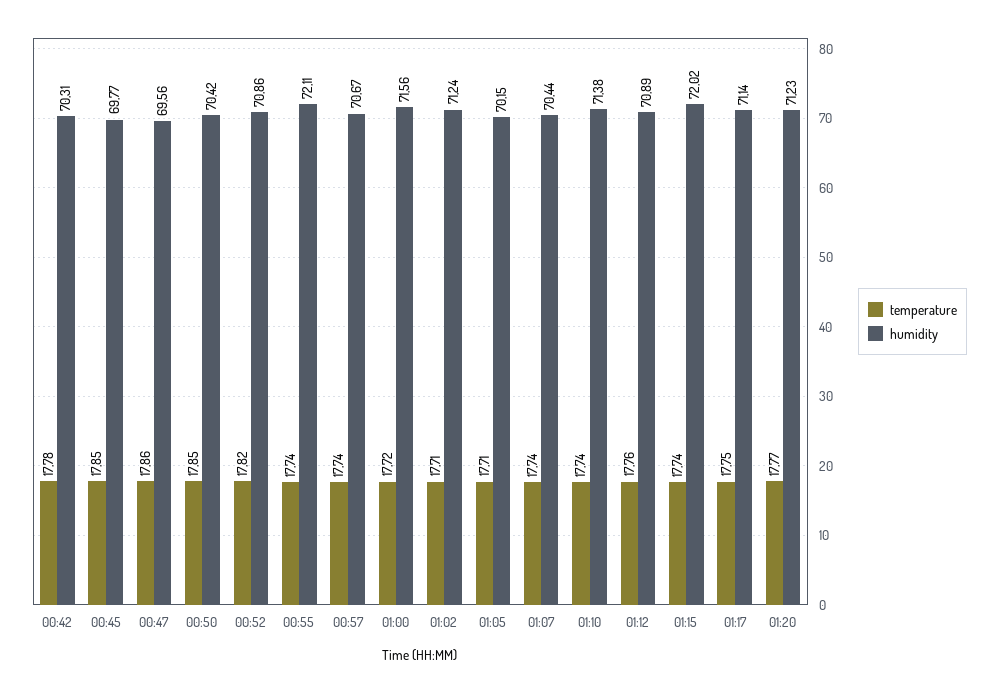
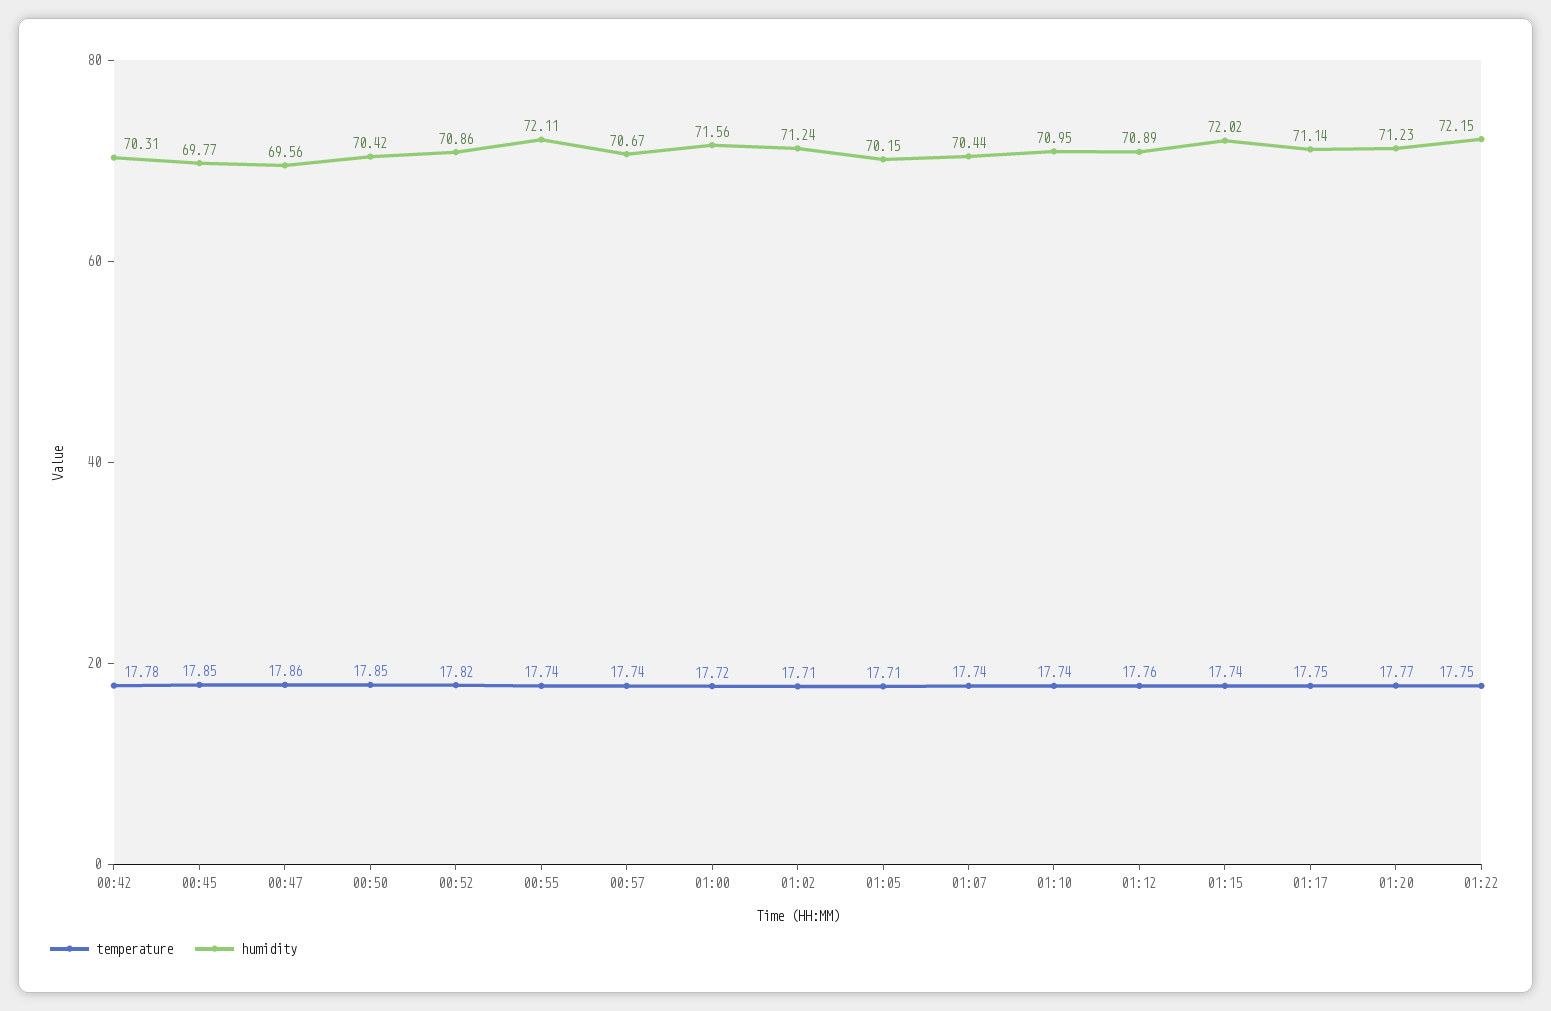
humidity, 01:10: 71.38 -> 70.95
temperature, 01:22: none -> 17.75
humidity, 01:22: none -> 72.15

